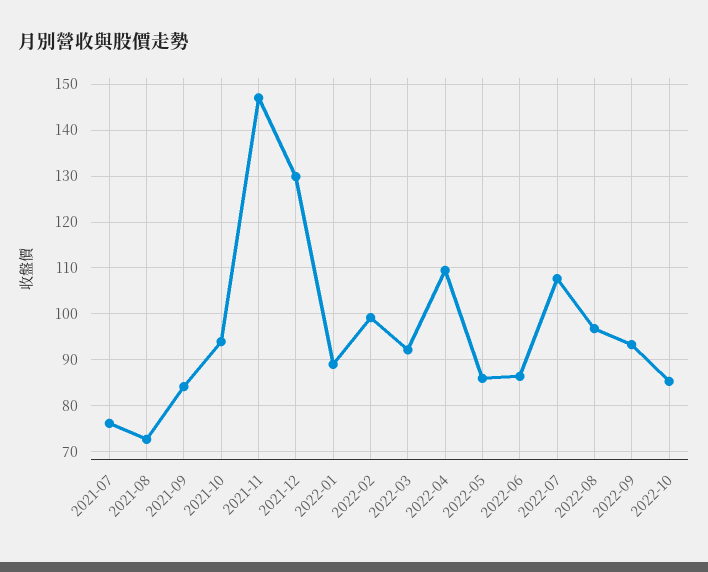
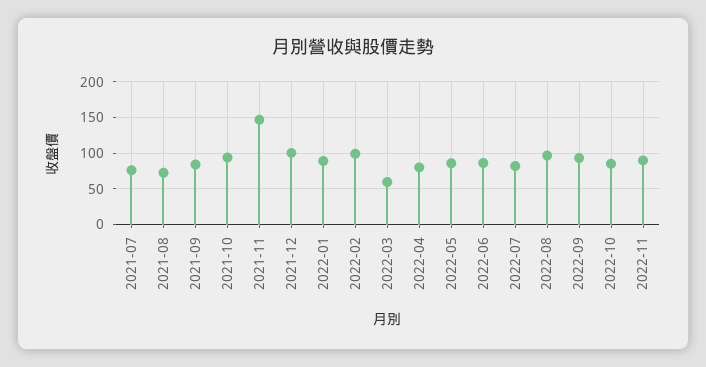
2021-12: 130 -> 100
2022-03: 92 -> 60
2022-04: 110 -> 80
2022-07: 108 -> 80
2022-11: none -> 90

